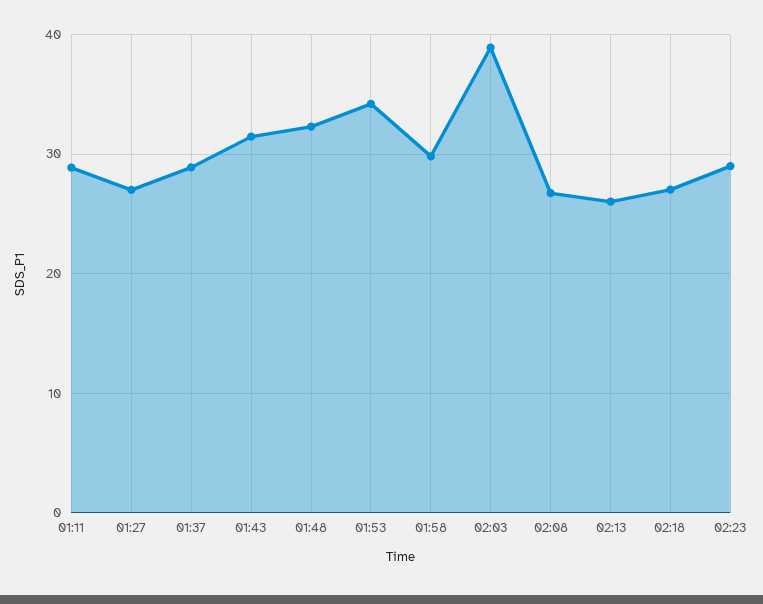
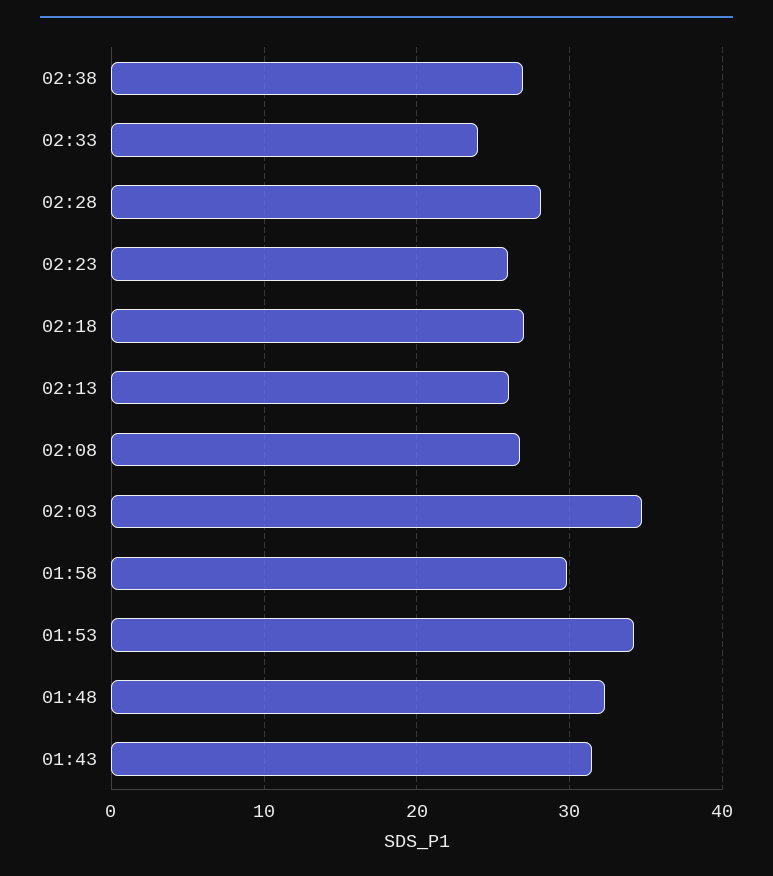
01:11: 29 -> none
01:27: 27 -> none
01:37: 29 -> none
02:03: 39 -> 35
02:23: 29 -> 26
02:38: none -> 27
02:33: none -> 24
02:28: none -> 28

